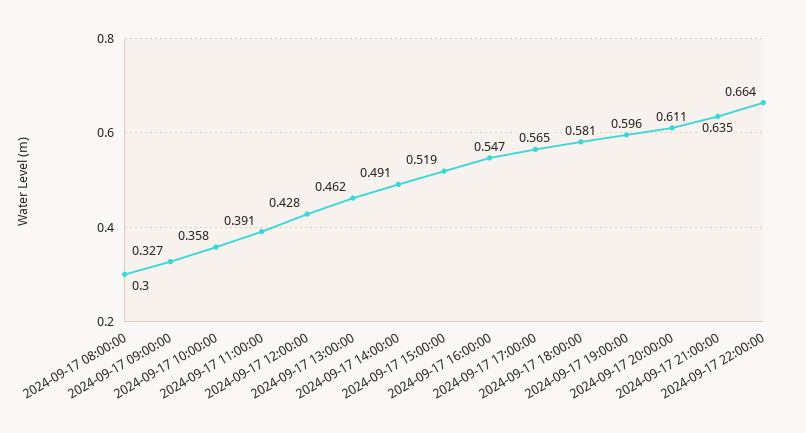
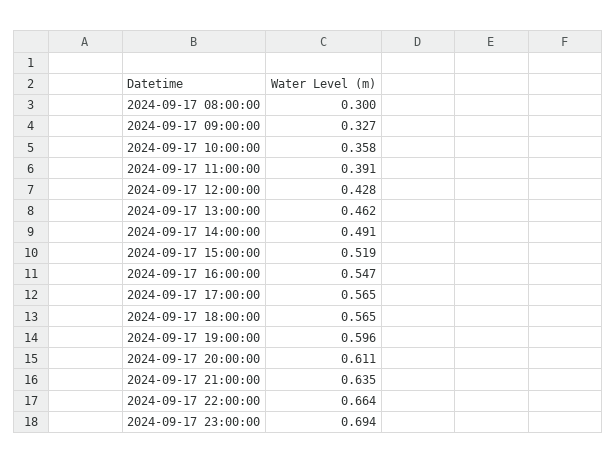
2024-09-17 18:00:00: 0.581 -> 0.565
2024-09-17 23:00:00: none -> 0.694

